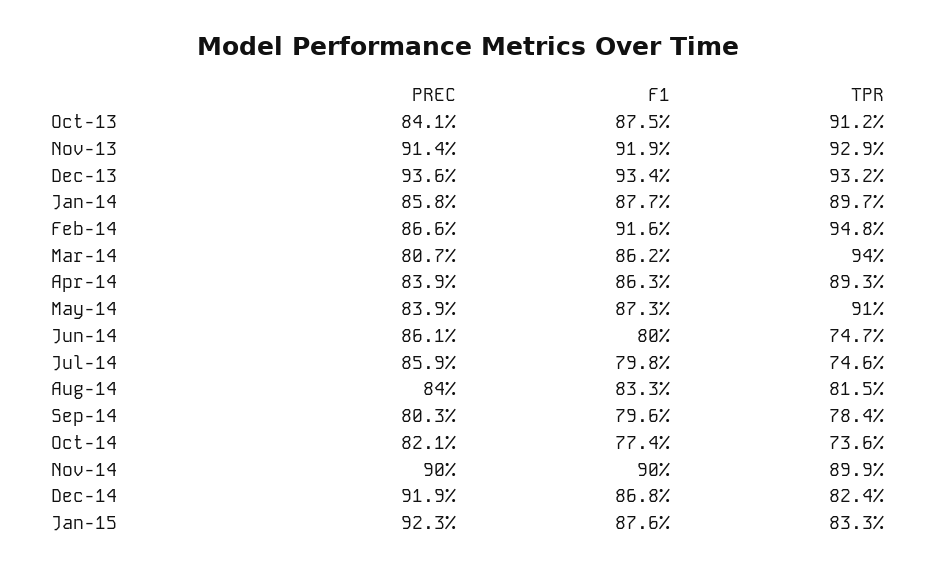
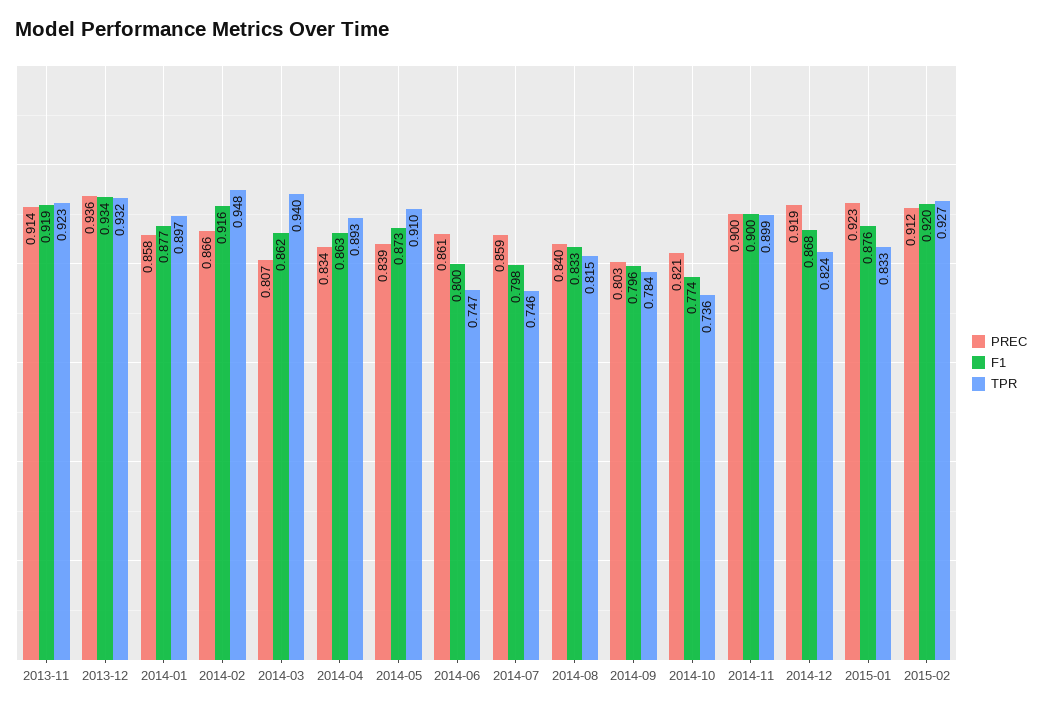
PREC, Oct-13: 0.841 -> none
F1, Oct-13: 0.875 -> none
TPR, Oct-13: 0.912 -> none
TPR, Nov-13: 0.929 -> 0.923
PREC, Apr-14: 0.839 -> 0.834
PREC, 2015-02: none -> 0.912
F1, 2015-02: none -> 0.92
TPR, 2015-02: none -> 0.927

